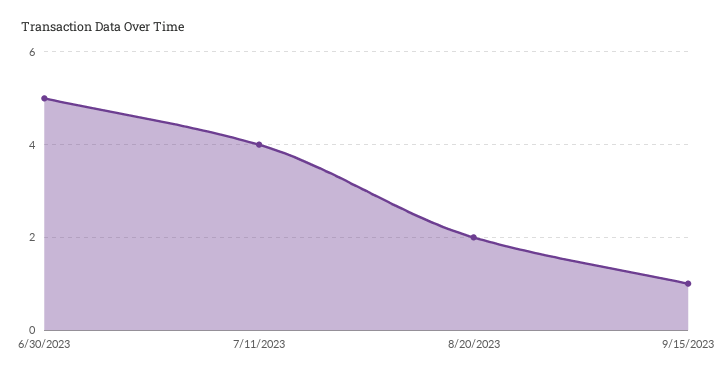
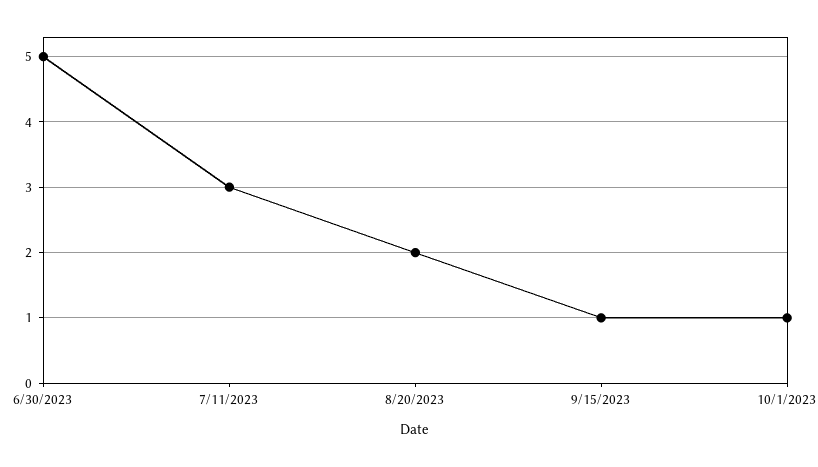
7/11/2023: 4 -> 3
10/1/2023: none -> 1

